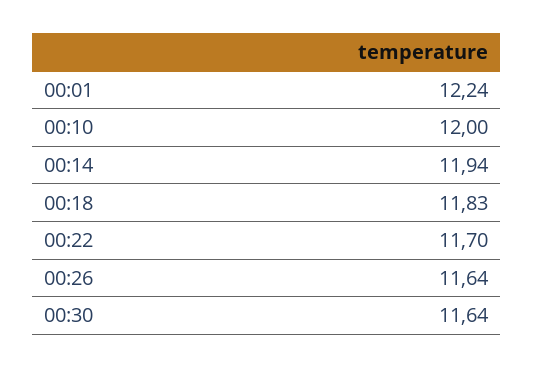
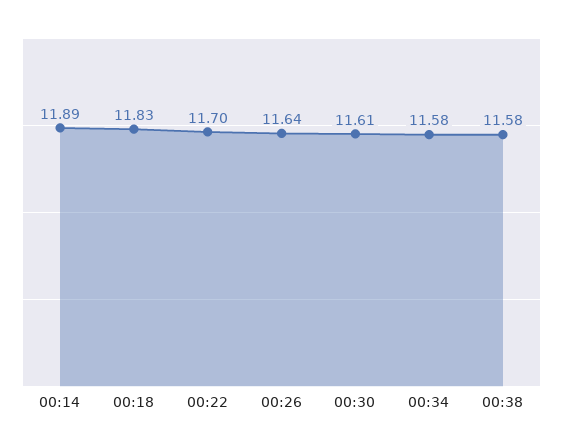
00:01: 12.24 -> none
00:10: 12 -> none
00:14: 11.94 -> 11.89
00:30: 11.64 -> 11.61
00:34: none -> 11.58
00:38: none -> 11.58

